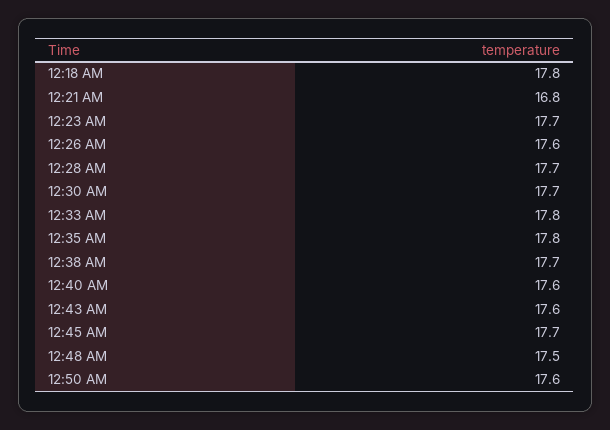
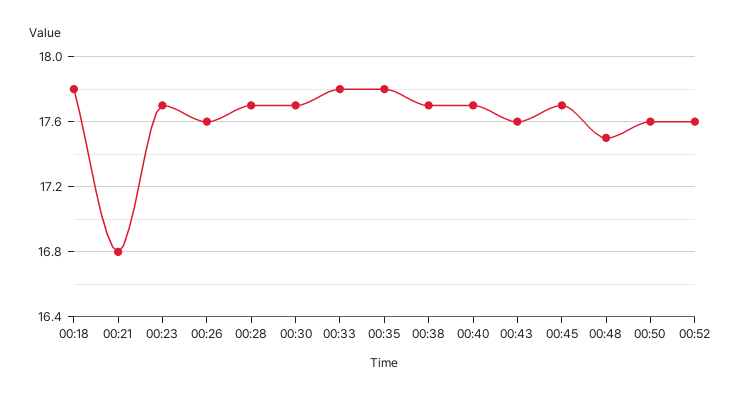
12:40 AM: 17.6 -> 17.7
00:52: none -> 17.6

